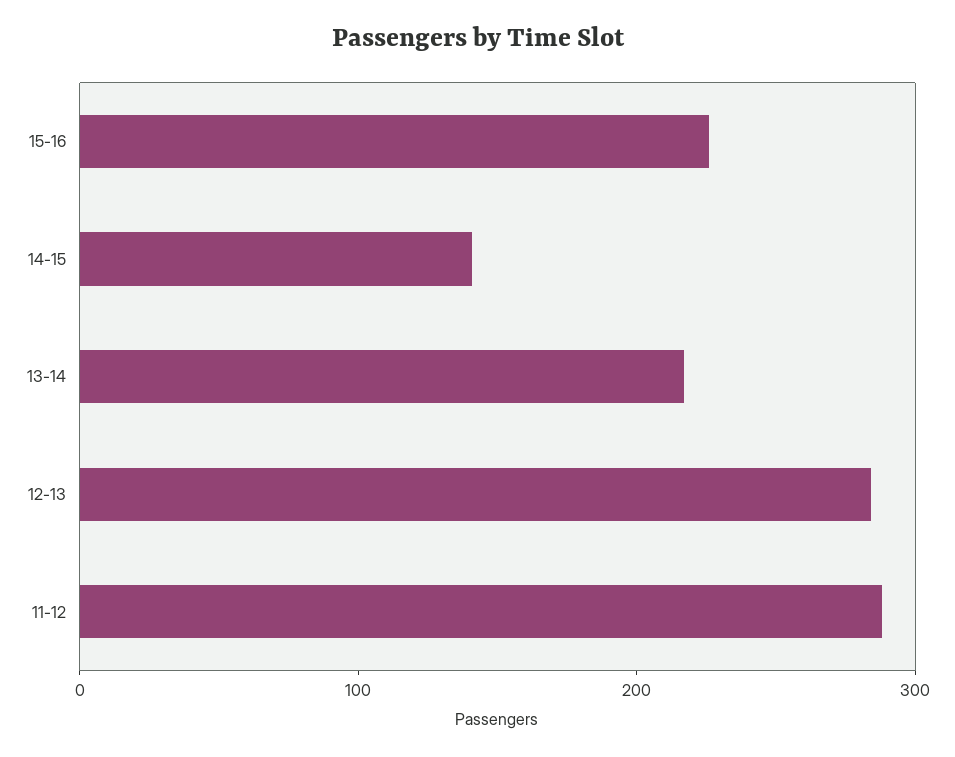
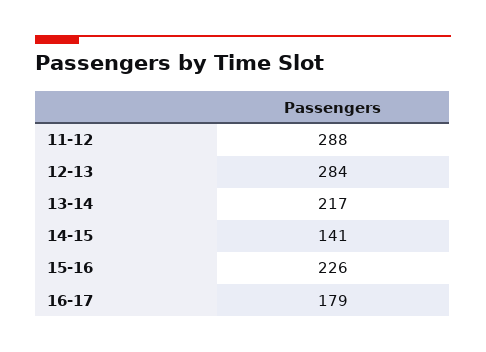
16-17: none -> 179

